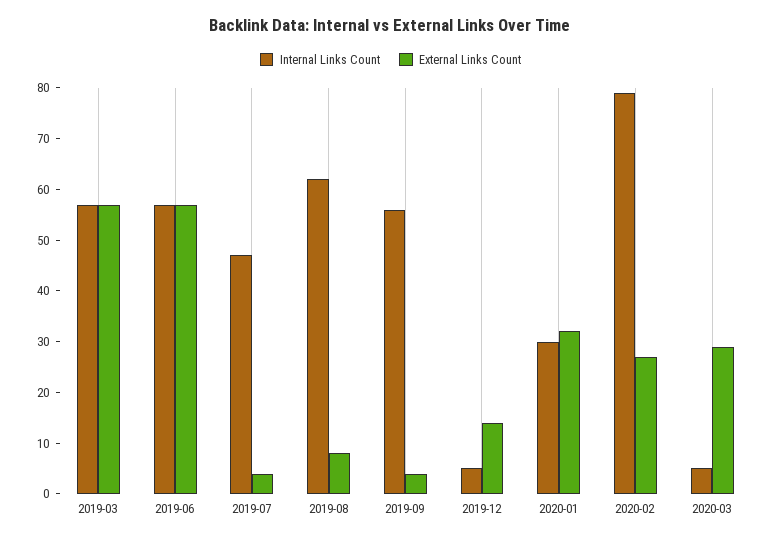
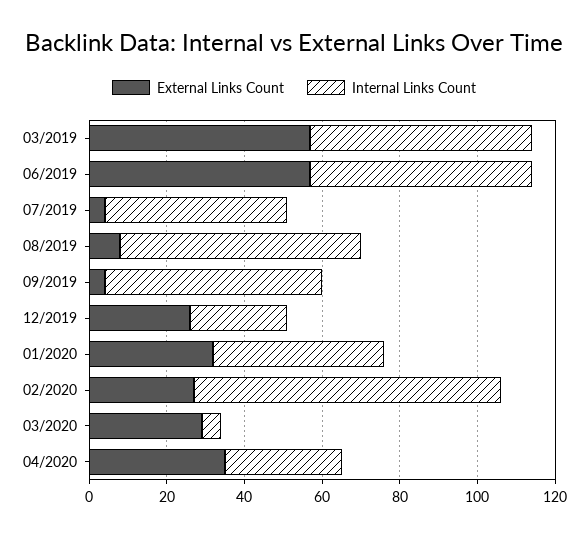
Internal Links Count, 2019-12: 5 -> 25
External Links Count, 2019-12: 15 -> 25
Internal Links Count, 2020-01: 30 -> 45
External Links Count, 04/2020: none -> 35
Internal Links Count, 04/2020: none -> 30

